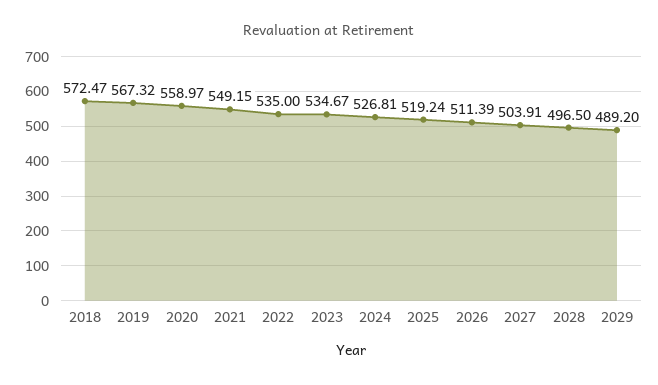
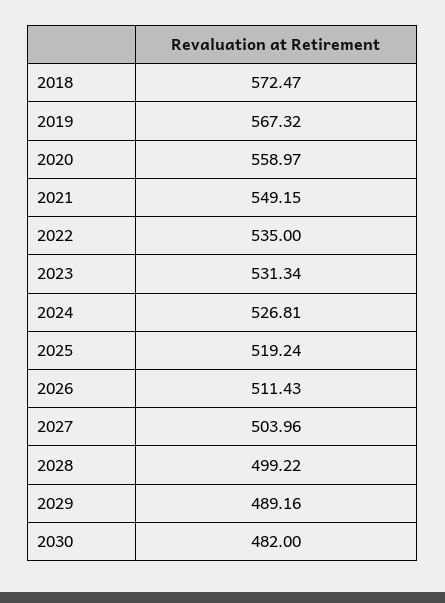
2023: 534.67 -> 531.34
2026: 511.39 -> 511.43
2027: 503.91 -> 503.96
2028: 496.5 -> 499.22
2029: 489.2 -> 489.16
2030: none -> 482

